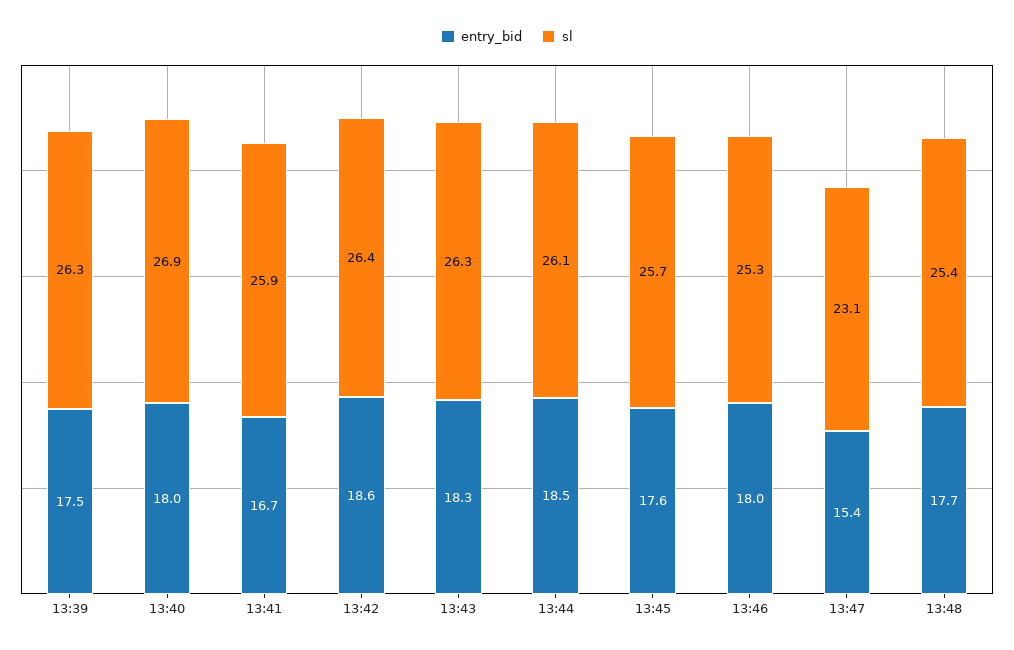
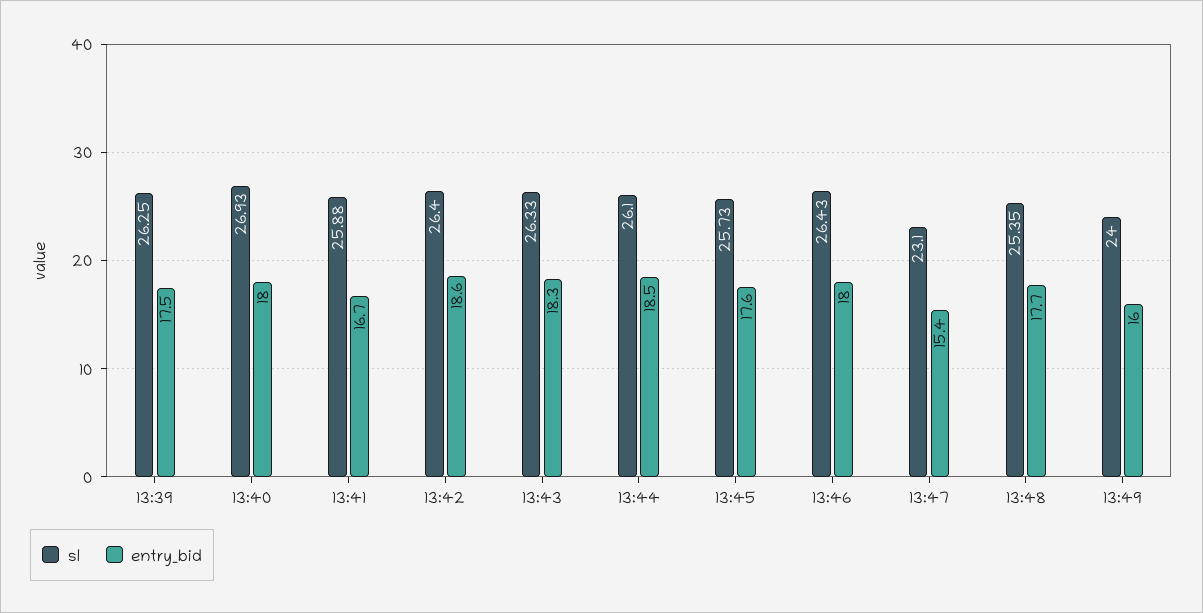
sl, 13:46: 25.3 -> 26.43
sl, 13:49: none -> 24
entry_bid, 13:49: none -> 16

